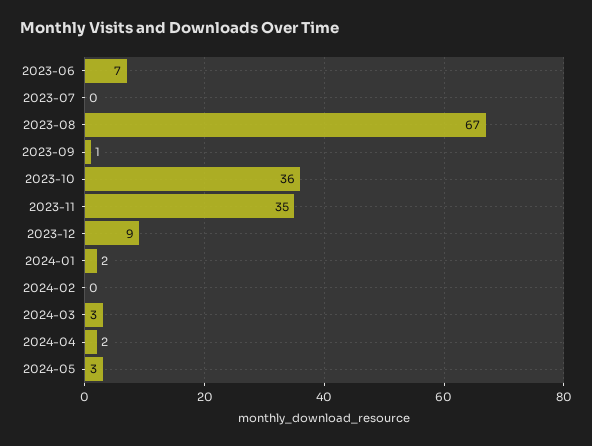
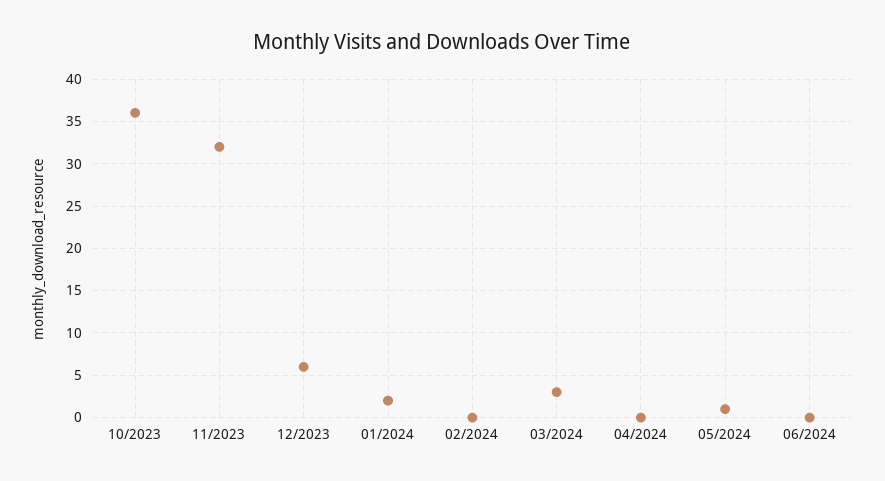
2023-06: 7 -> none
2023-07: 0 -> none
2023-08: 67 -> none
2023-09: 1 -> none
2023-11: 35 -> 32
2023-12: 9 -> 6
2024-04: 2 -> 0
2024-05: 3 -> 1
06/2024: none -> 0

